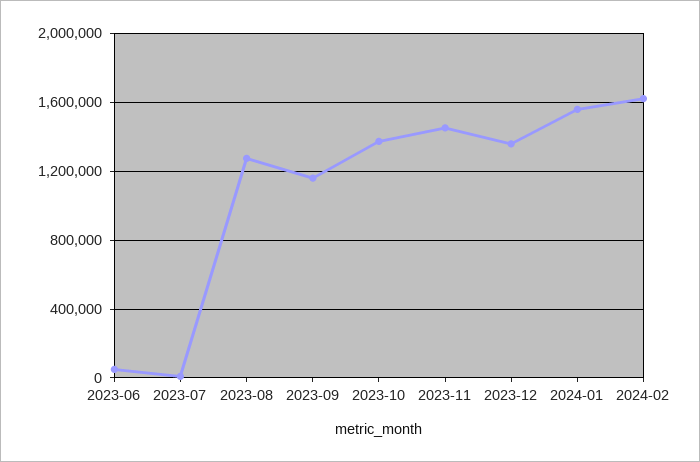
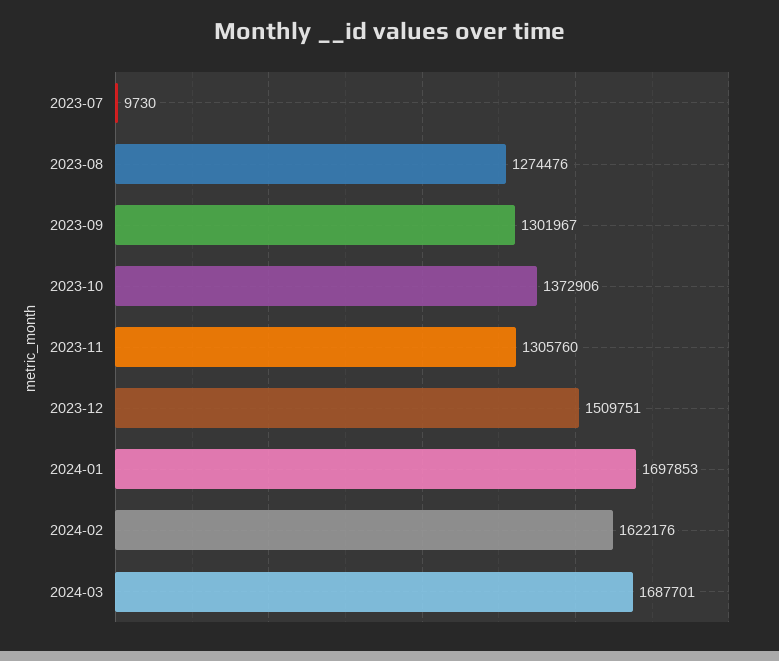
2023-06: 50000 -> none
2023-09: 1150000 -> 1301967
2023-11: 1450000 -> 1305760
2023-12: 1350000 -> 1509751
2024-01: 1550000 -> 1697853
2024-03: none -> 1687701

